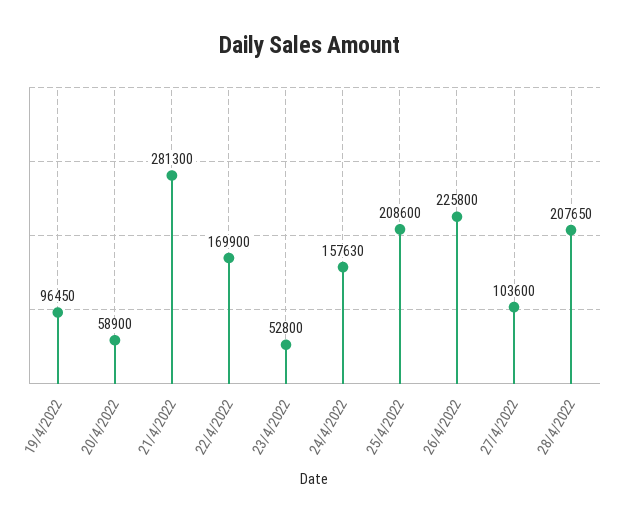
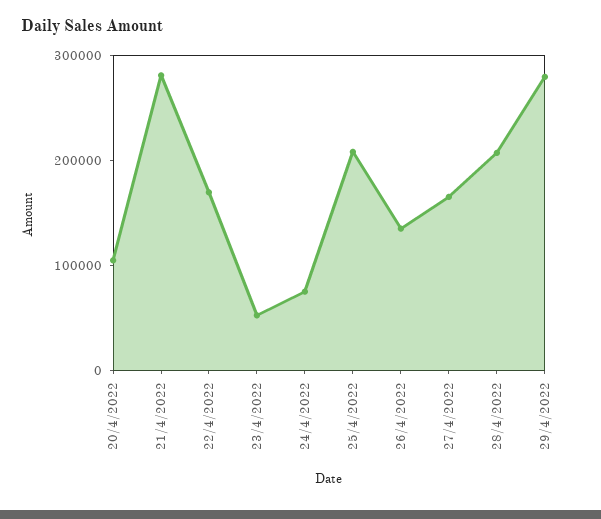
19/4/2022: 96450 -> none
20/4/2022: 58900 -> 100000
24/4/2022: 157630 -> 80000
26/4/2022: 225800 -> 140000
27/4/2022: 103600 -> 160000
29/4/2022: none -> 280000

